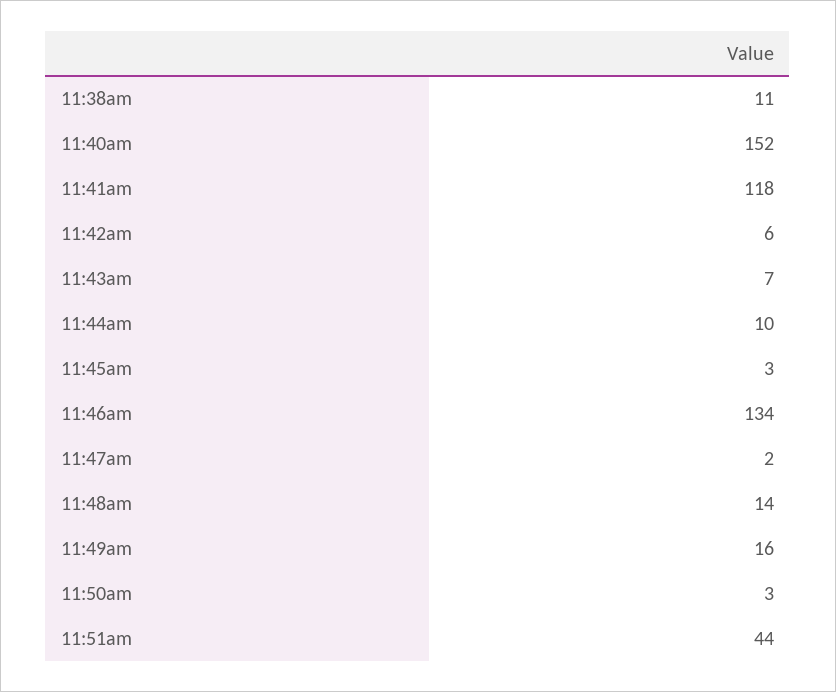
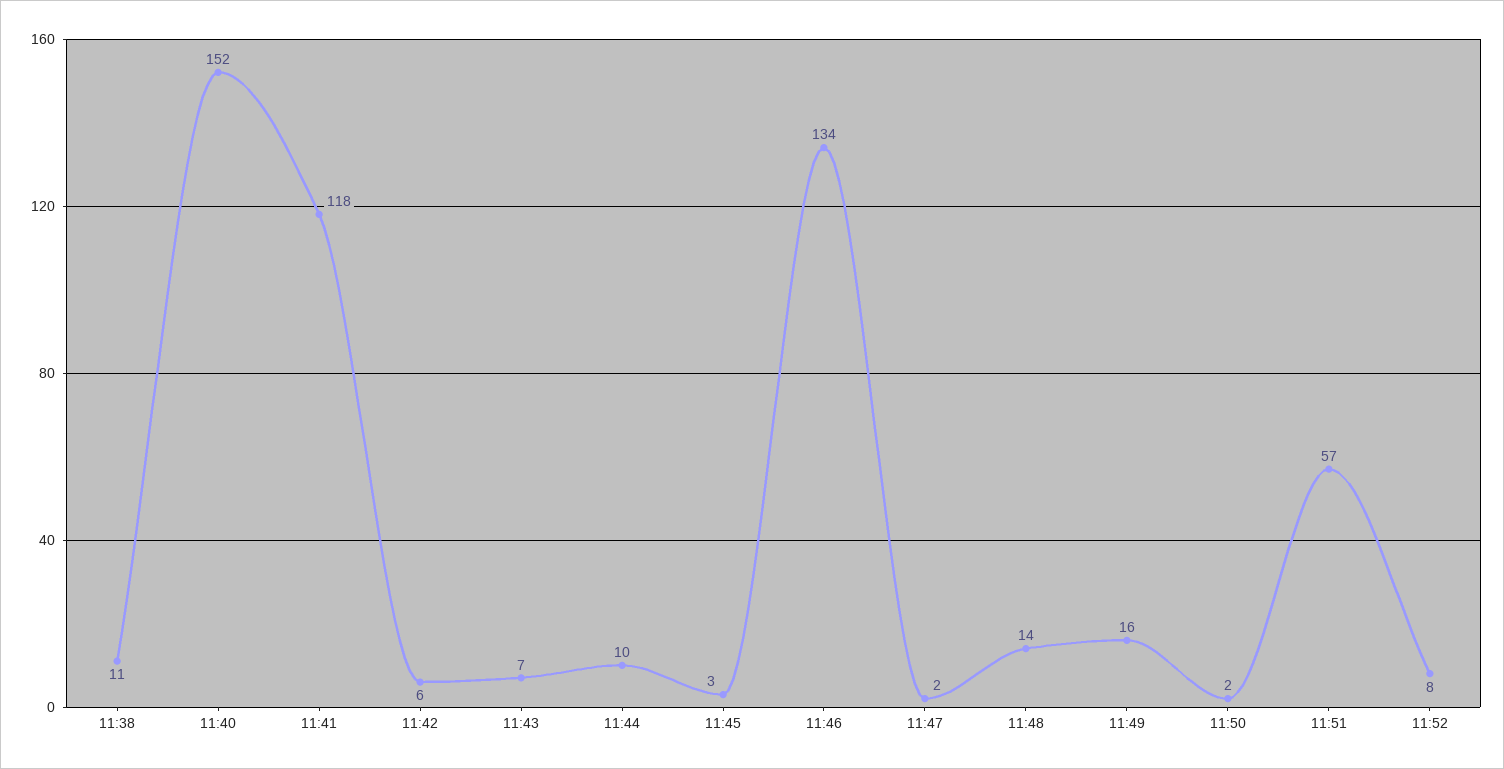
11:50am: 3 -> 2
11:51am: 44 -> 57
11:52: none -> 8

